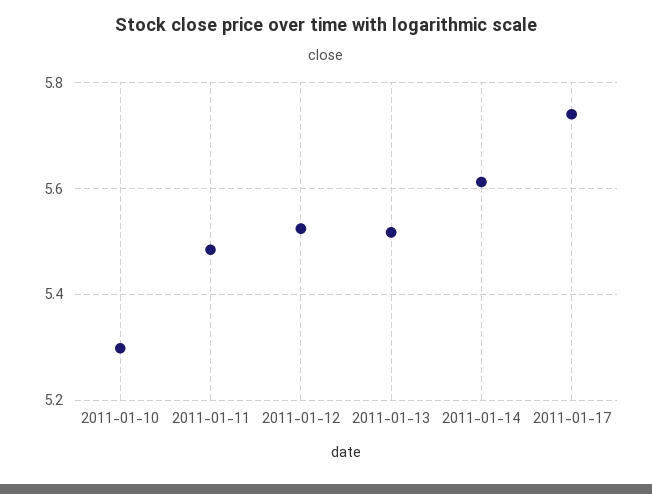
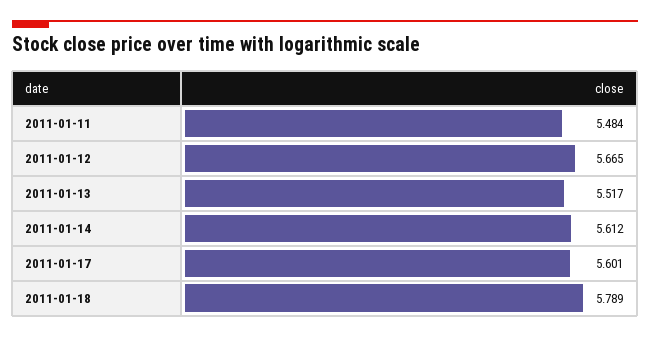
2011-01-10: 5.3 -> none
2011-01-12: 5.52 -> 5.665
2011-01-17: 5.74 -> 5.601
2011-01-18: none -> 5.789

